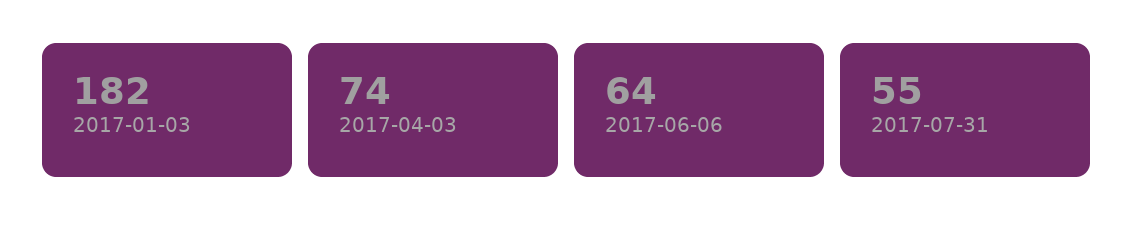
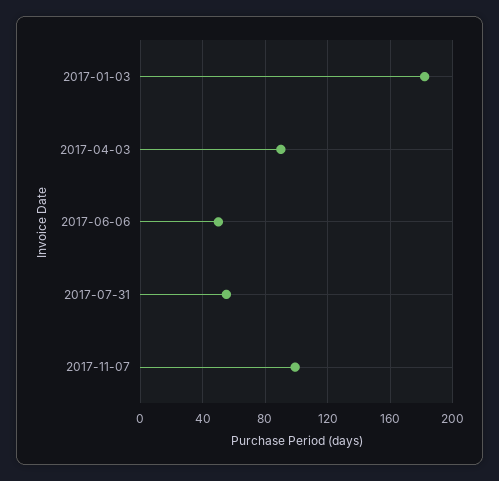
2017-04-03: 74 -> 90
2017-06-06: 64 -> 50
2017-11-07: none -> 100

